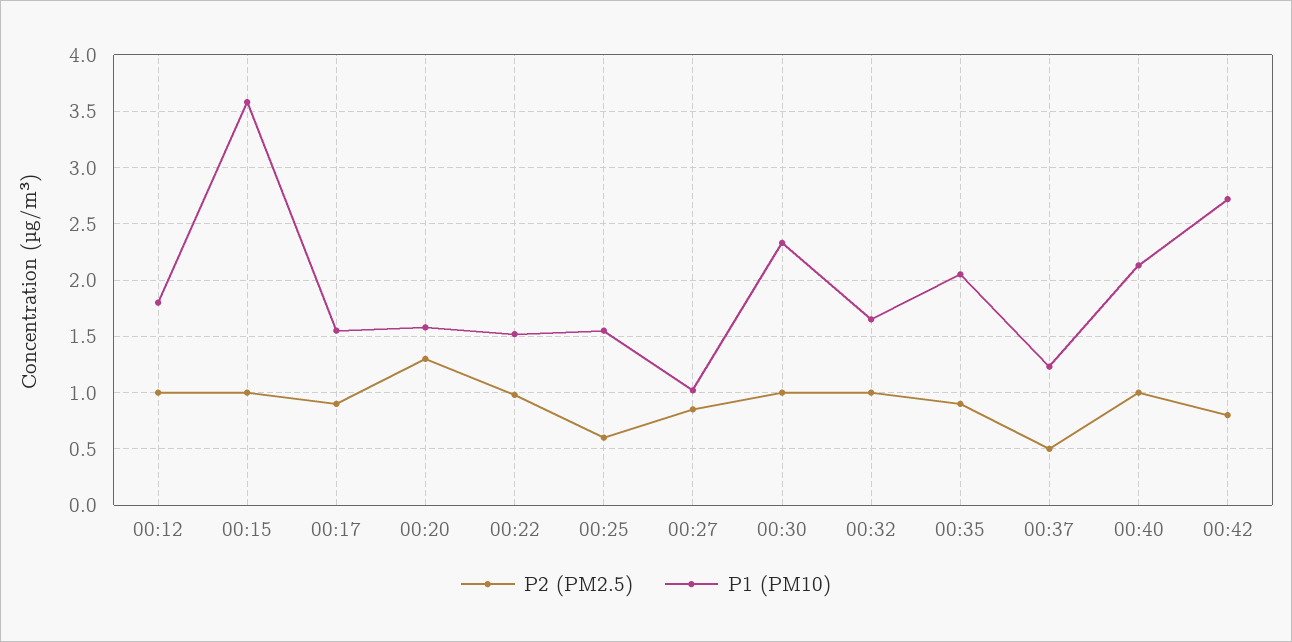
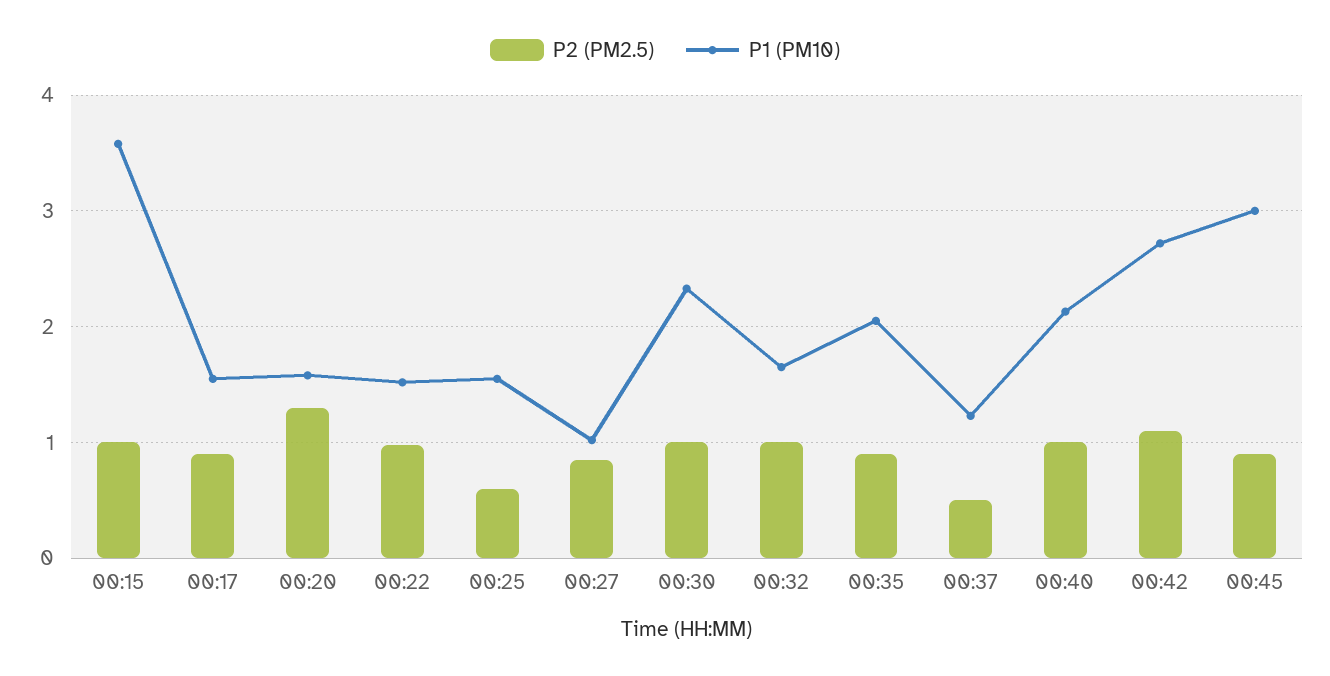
P2 (PM2.5), 00:12: 1 -> none
P1 (PM10), 00:12: 1.8 -> none
P2 (PM2.5), 00:42: 0.8 -> 1.1
P2 (PM2.5), 00:45: none -> 0.9
P1 (PM10), 00:45: none -> 3

